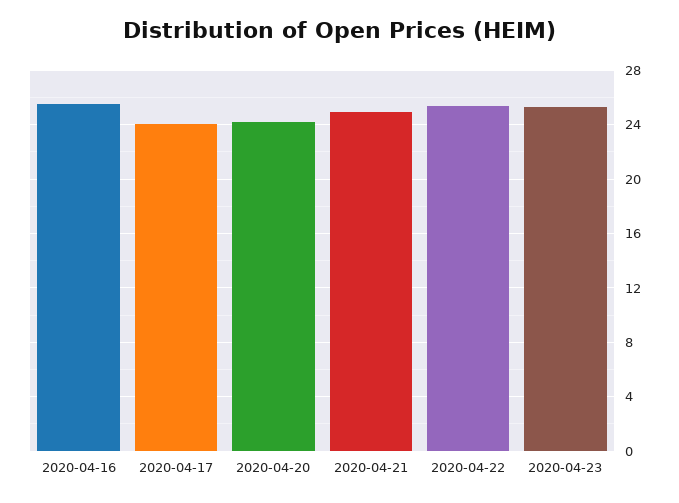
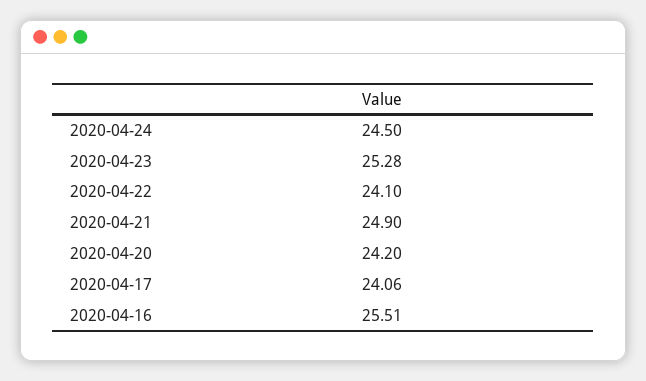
2020-04-22: 25.5 -> 24.1
2020-04-24: none -> 24.5

